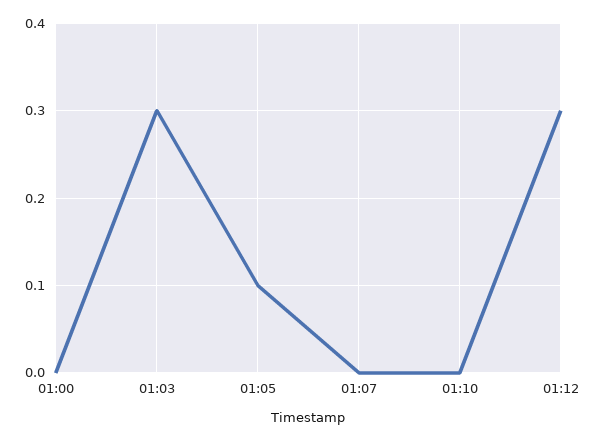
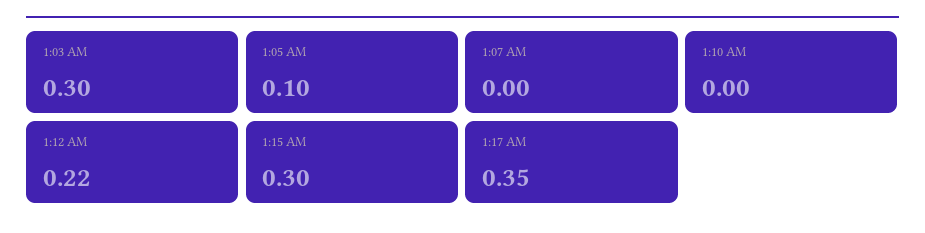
01:00: 0 -> none
01:12: 0.3 -> 0.22
1:15 AM: none -> 0.3
1:17 AM: none -> 0.35

